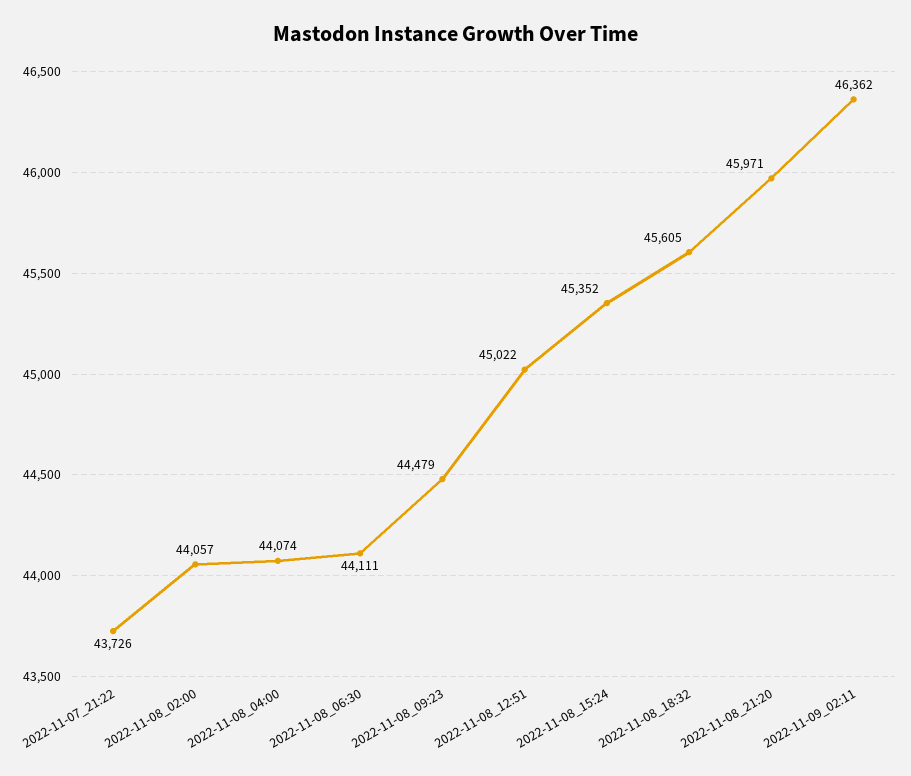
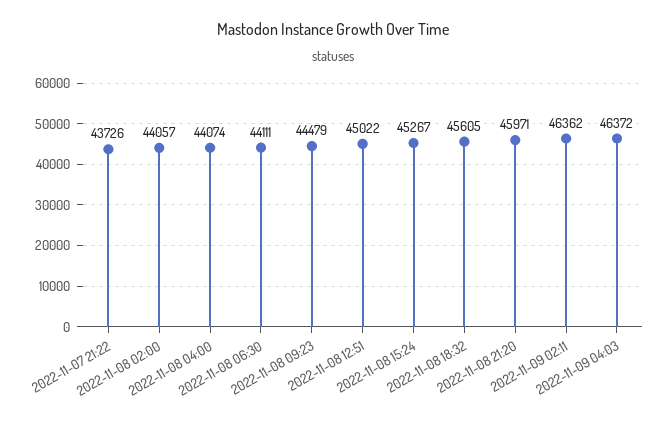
2022-11-08_15:24: 45352 -> 45267
2022-11-09 04:03: none -> 46372

